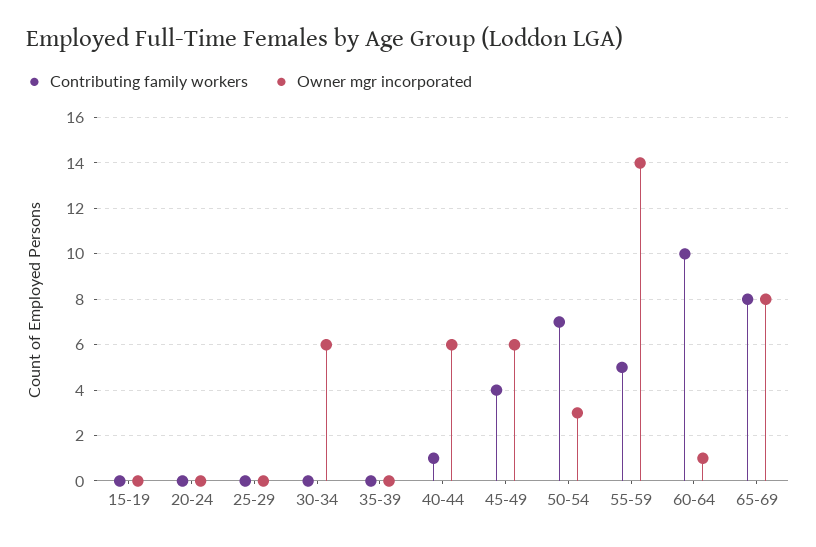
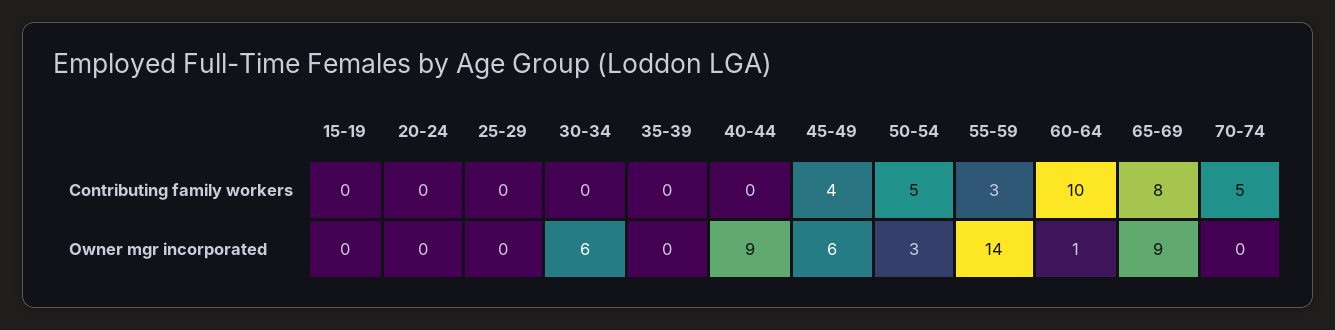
Contributing family workers, 40-44: 1 -> 0
Owner mgr incorporated, 40-44: 6 -> 9
Contributing family workers, 50-54: 7 -> 5
Contributing family workers, 55-59: 5 -> 3
Owner mgr incorporated, 65-69: 8 -> 9
Contributing family workers, 70-74: none -> 5
Owner mgr incorporated, 70-74: none -> 0

